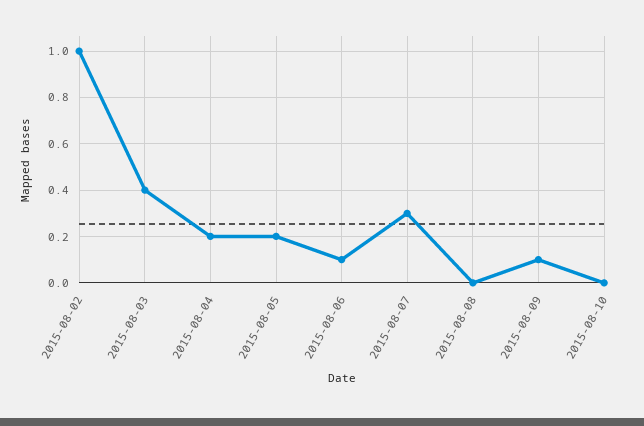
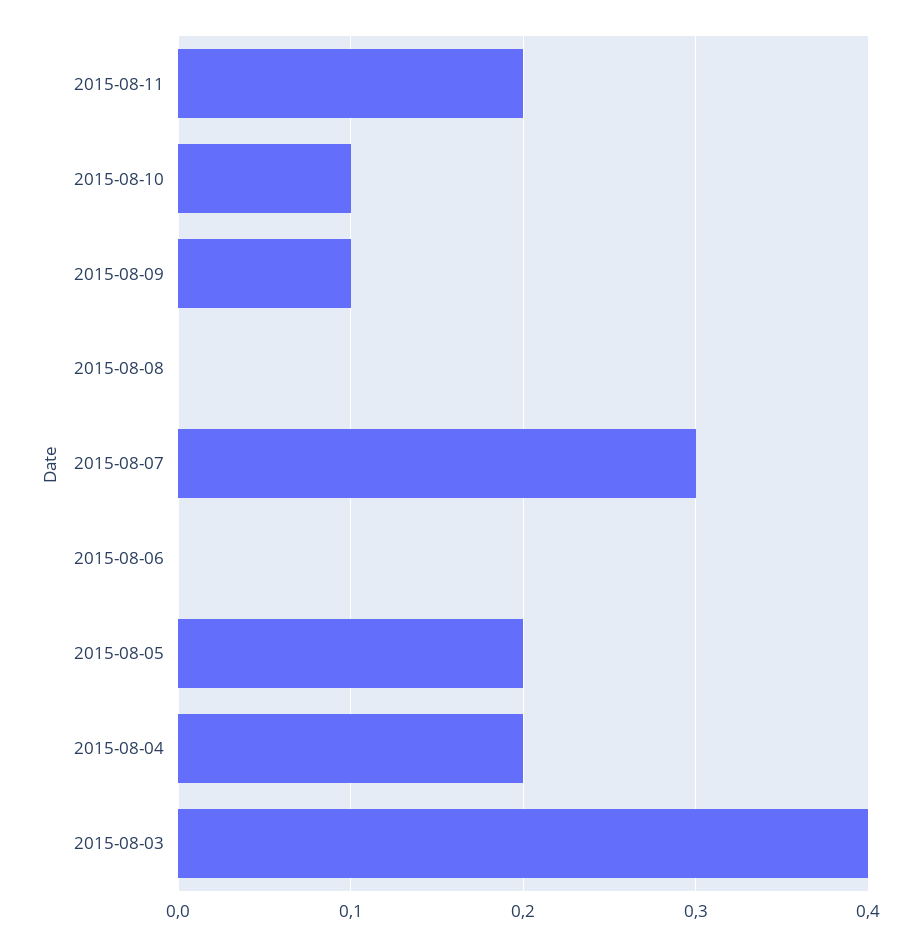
2015-08-02: 1 -> none
2015-08-06: 0.1 -> 0
2015-08-10: 0 -> 0.1
2015-08-11: none -> 0.2

